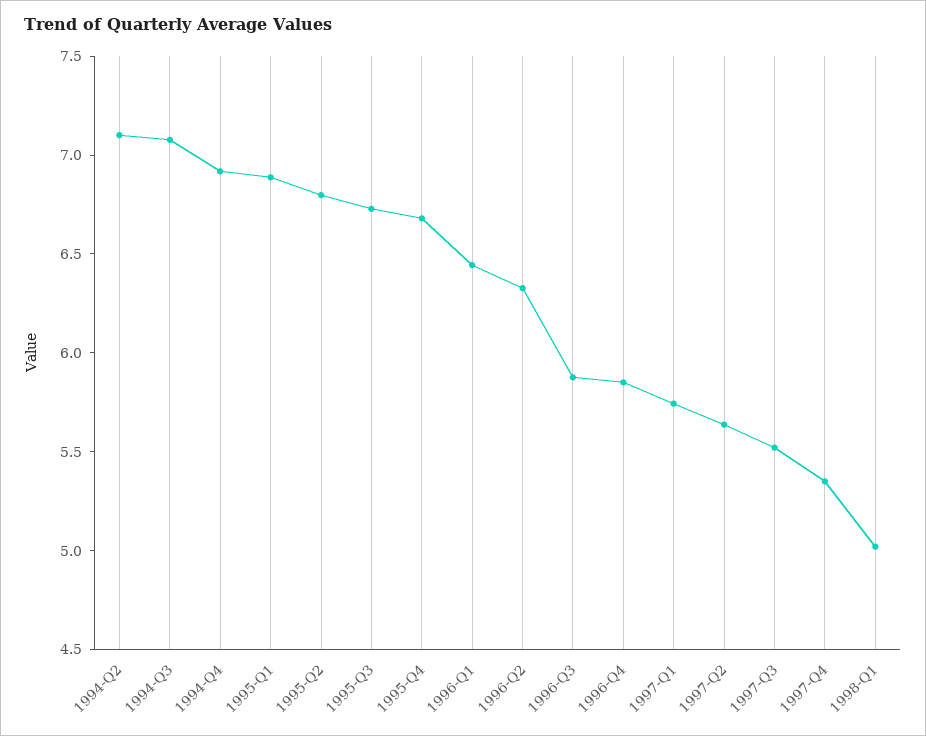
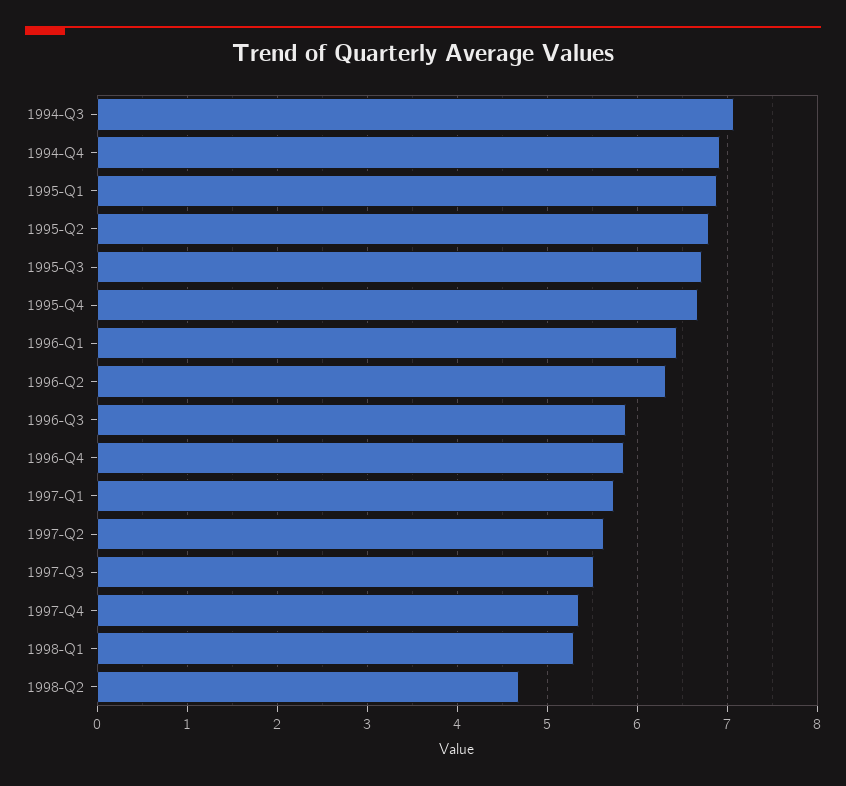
1994-Q2: 7.1 -> none
1998-Q1: 5 -> 5.3
1998-Q2: none -> 4.7

